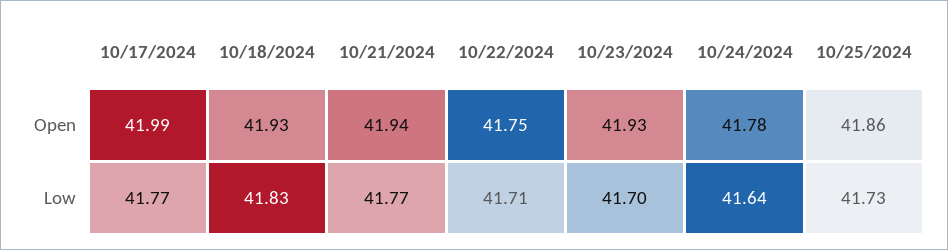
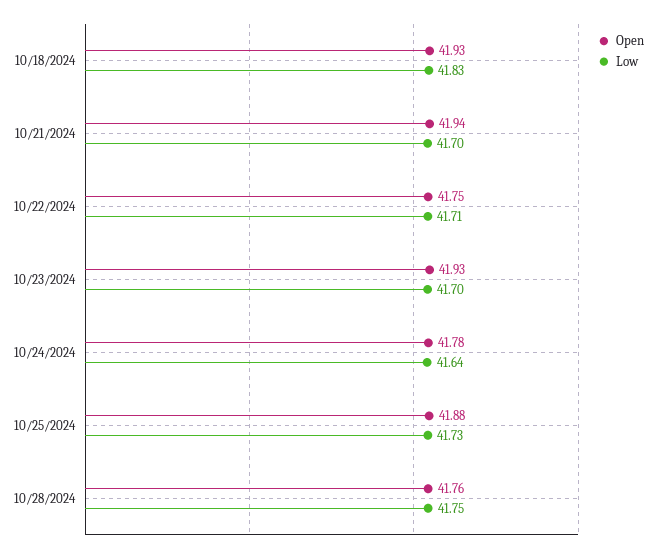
Open, 10/17/2024: 41.99 -> none
Open, 10/25/2024: 41.86 -> 41.88
Low, 10/17/2024: 41.77 -> none
Low, 10/21/2024: 41.77 -> 41.7
Open, 10/28/2024: none -> 41.76
Low, 10/28/2024: none -> 41.75

